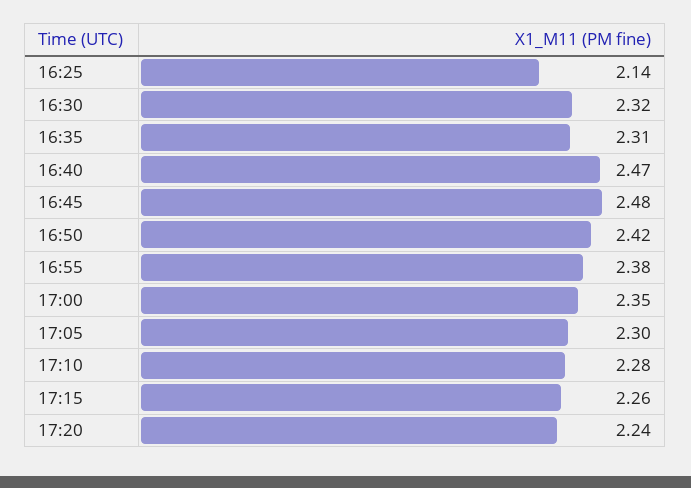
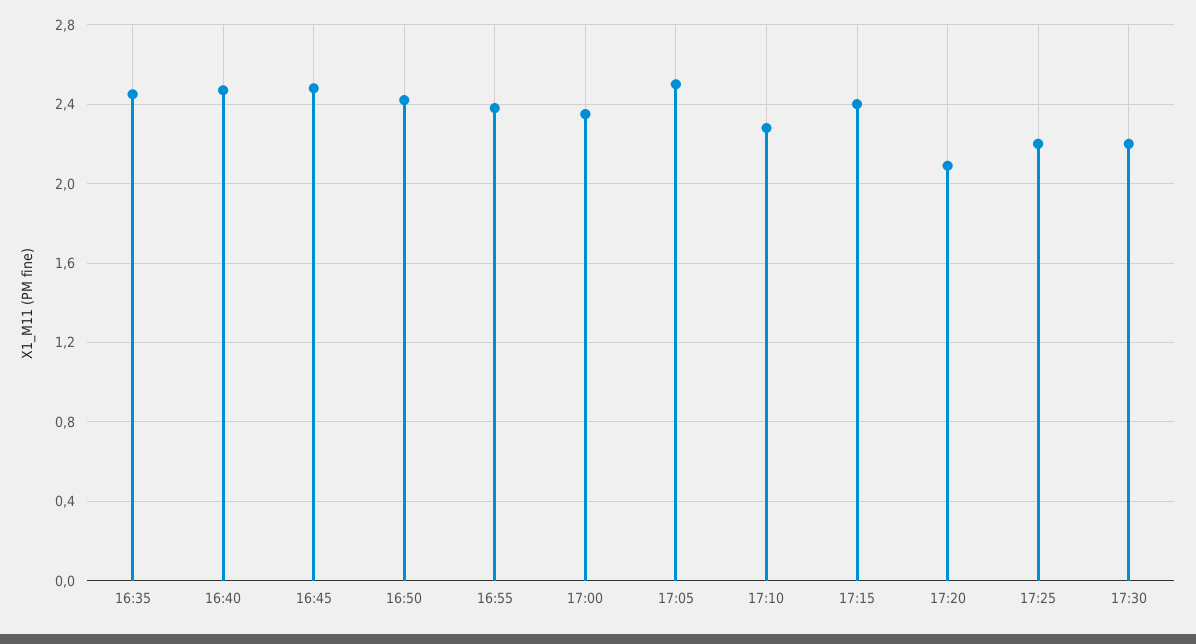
16:25: 2.14 -> none
16:30: 2.32 -> none
16:35: 2.31 -> 2.45
17:05: 2.3 -> 2.5
17:15: 2.26 -> 2.4
17:20: 2.24 -> 2.1
17:25: none -> 2.2
17:30: none -> 2.2

